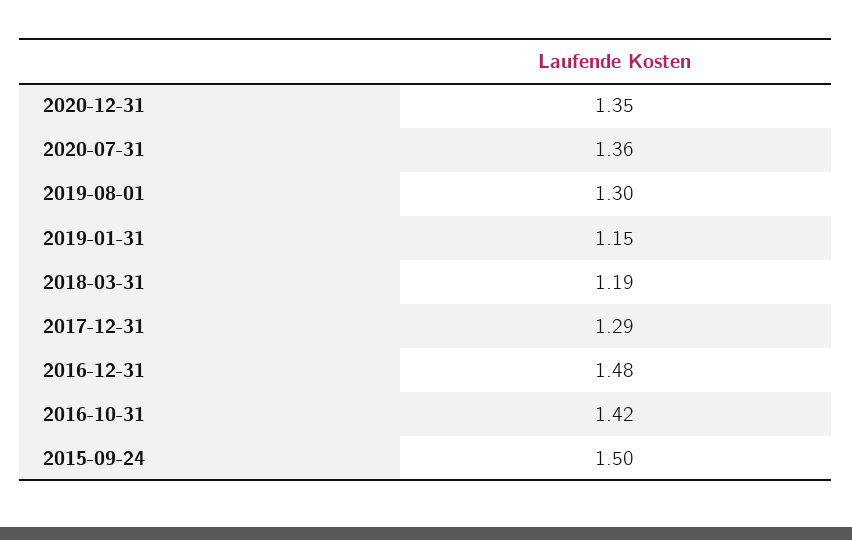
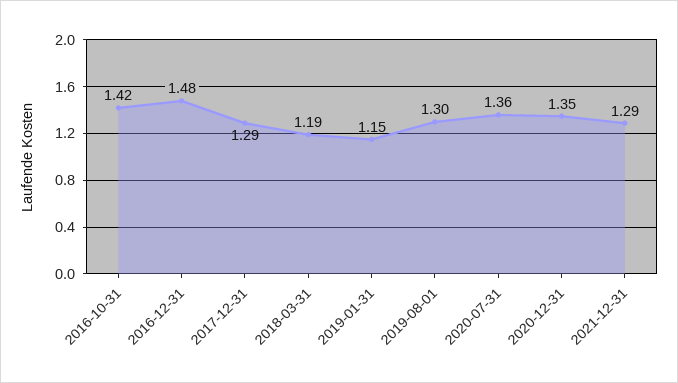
2015-09-24: 1.5 -> none
2021-12-31: none -> 1.29

